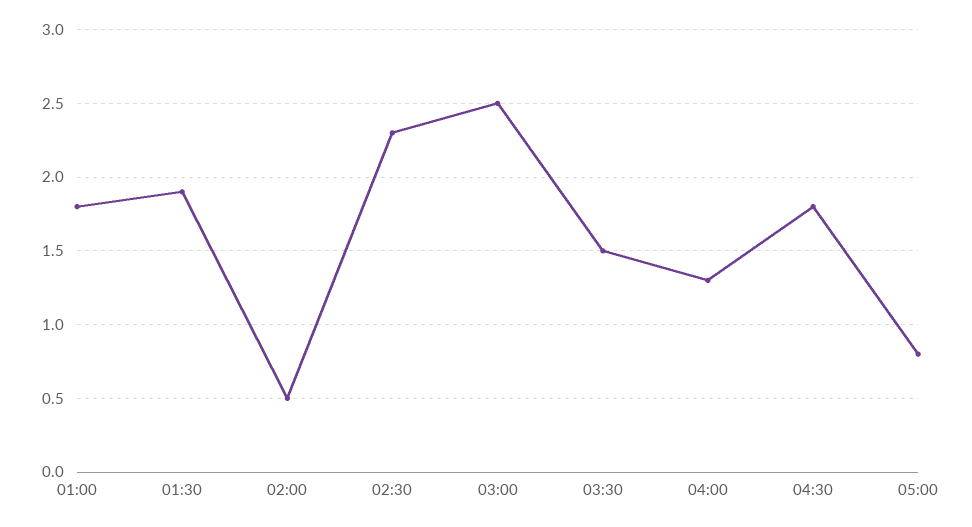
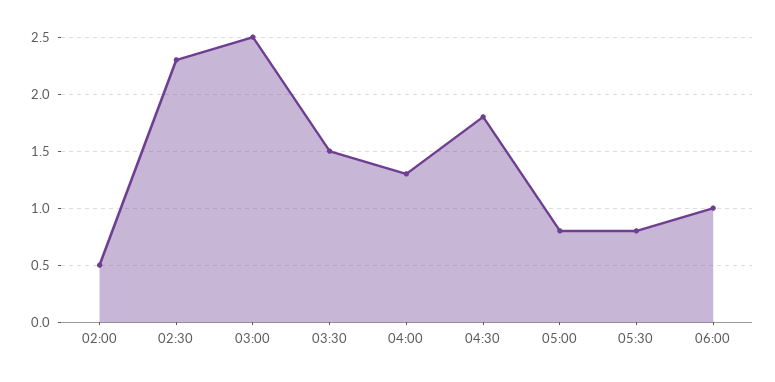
01:00: 1.8 -> none
01:30: 1.9 -> none
05:30: none -> 0.8
06:00: none -> 1

